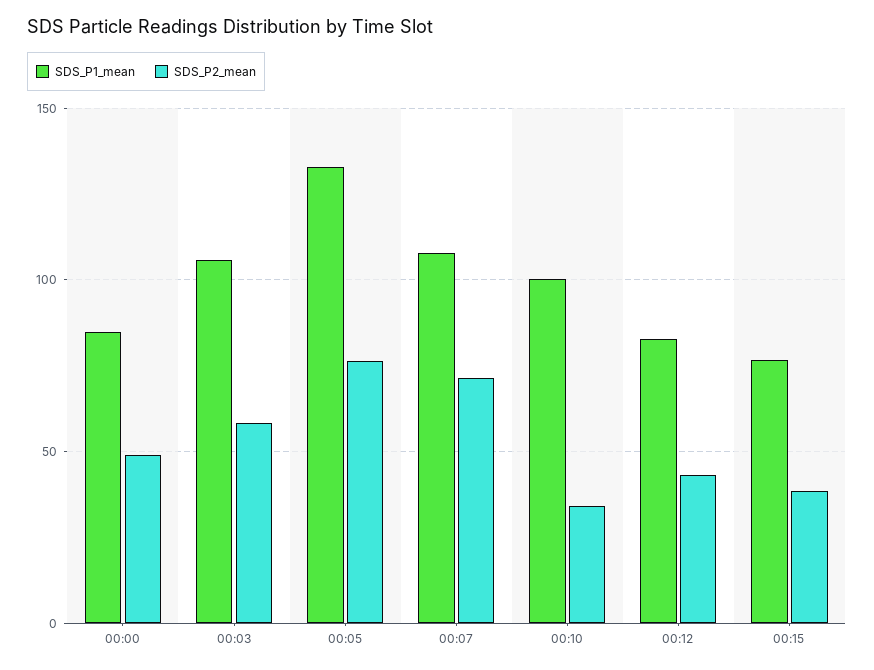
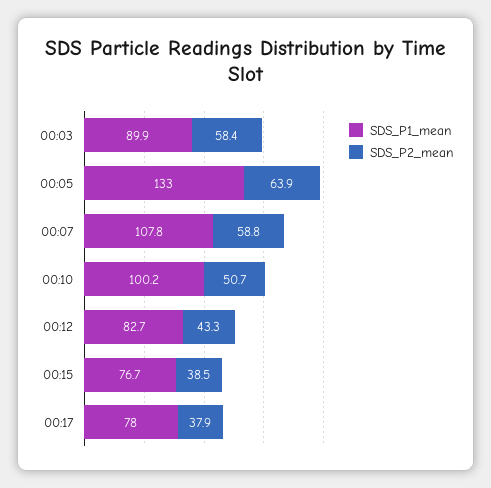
SDS_P1_mean, 00:00: 85 -> none
SDS_P2_mean, 00:00: 50 -> none
SDS_P1_mean, 00:03: 105 -> 89.9
SDS_P2_mean, 00:05: 75 -> 63.9
SDS_P2_mean, 00:07: 70 -> 58.8
SDS_P2_mean, 00:10: 35 -> 50.7
SDS_P1_mean, 00:17: none -> 78
SDS_P2_mean, 00:17: none -> 37.9

